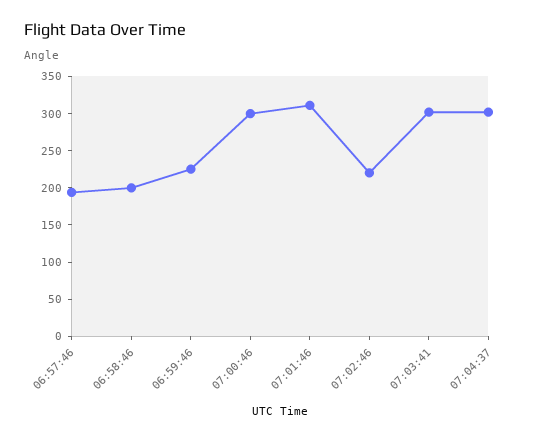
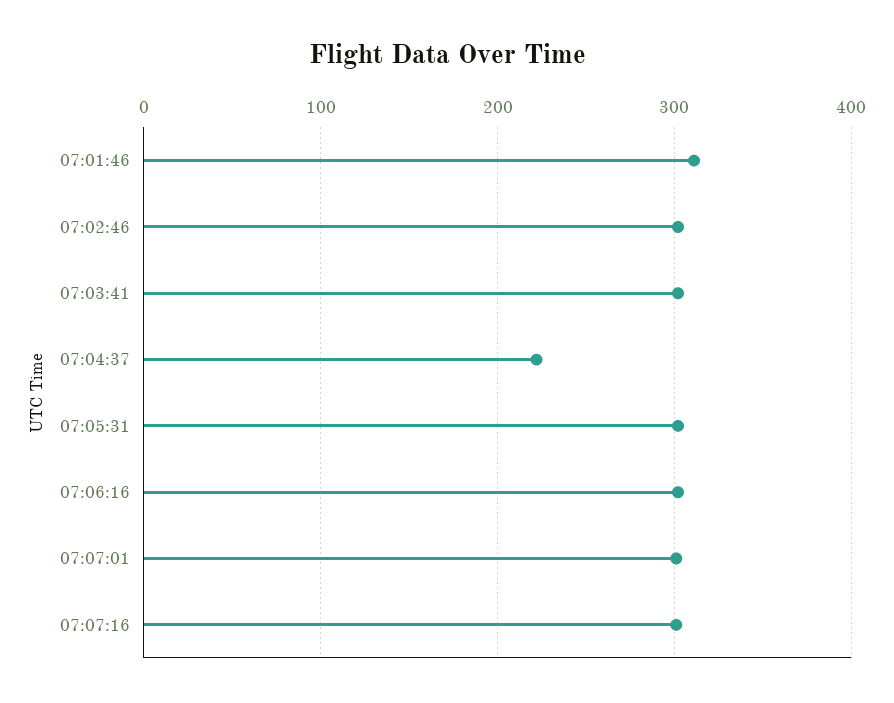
06:57:46: 200 -> none
06:58:46: 200 -> none
06:59:46: 225 -> none
07:00:46: 300 -> none
07:02:46: 225 -> 300
07:04:37: 300 -> 220
07:05:31: none -> 300
07:06:16: none -> 300
07:07:01: none -> 300
07:07:16: none -> 300

